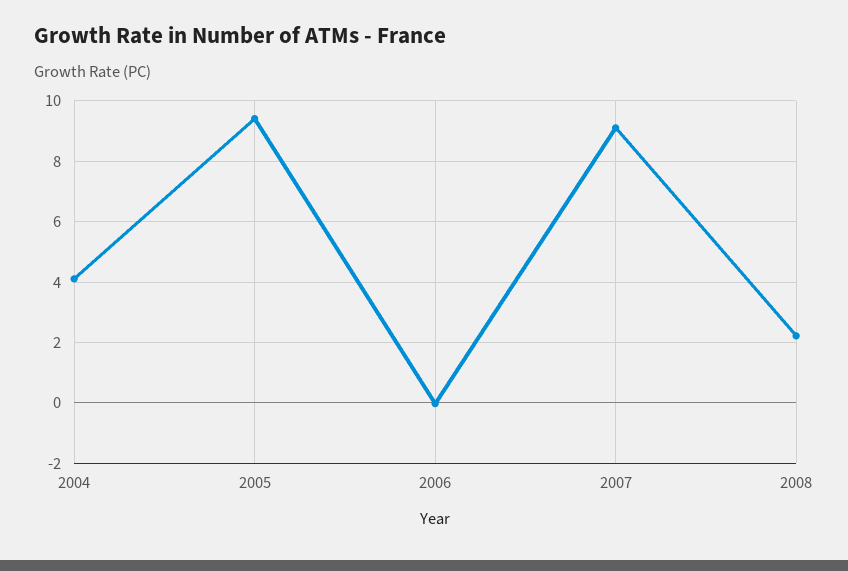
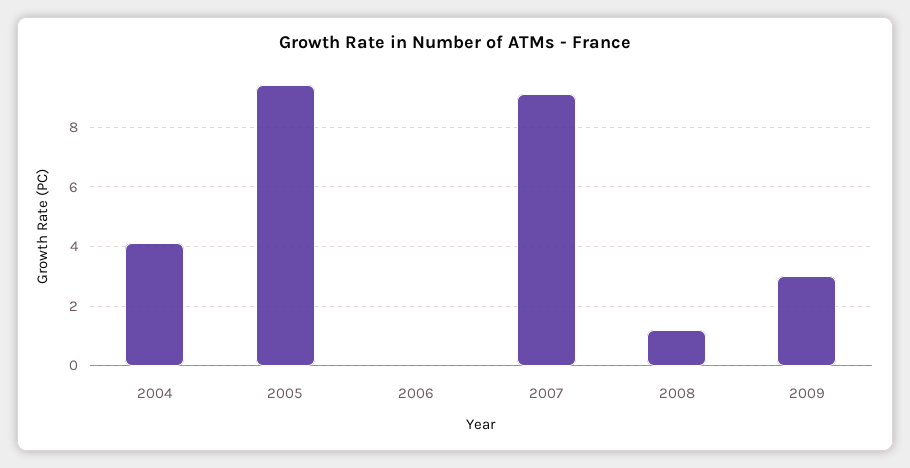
2008: 2.2 -> 1.25
2009: none -> 3

